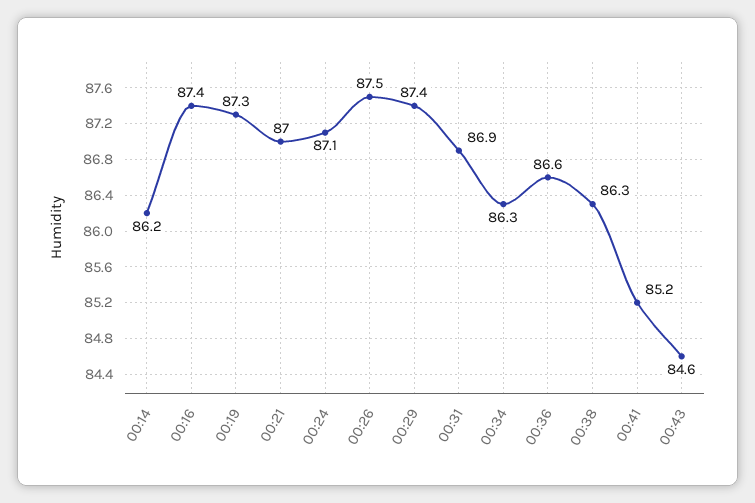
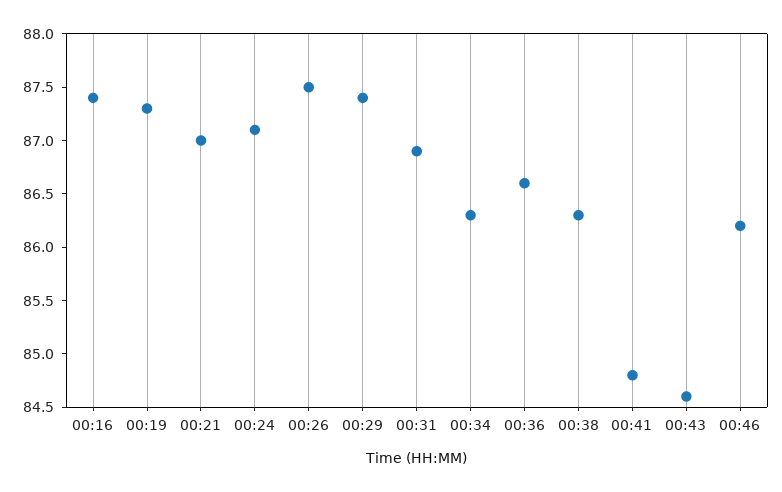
00:14: 86.2 -> none
00:41: 85.2 -> 84.8
00:46: none -> 86.2

